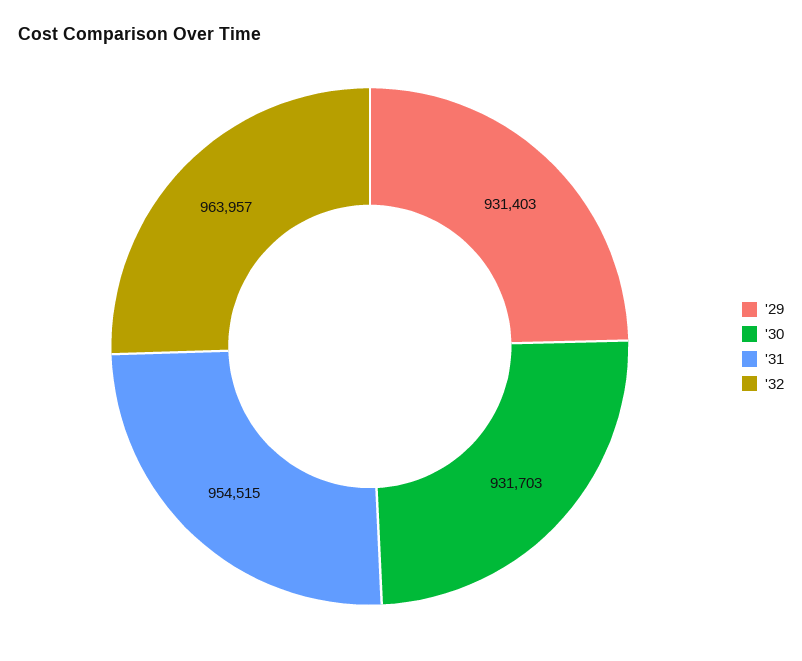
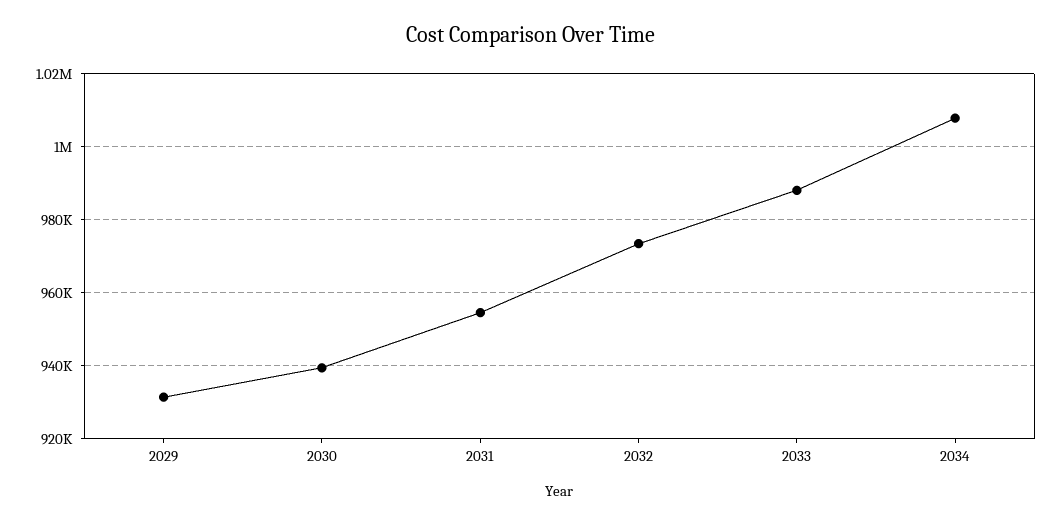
'30: 931703 -> 940000
'32: 963957 -> 974000
2033: none -> 988000
2034: none -> 1008000

